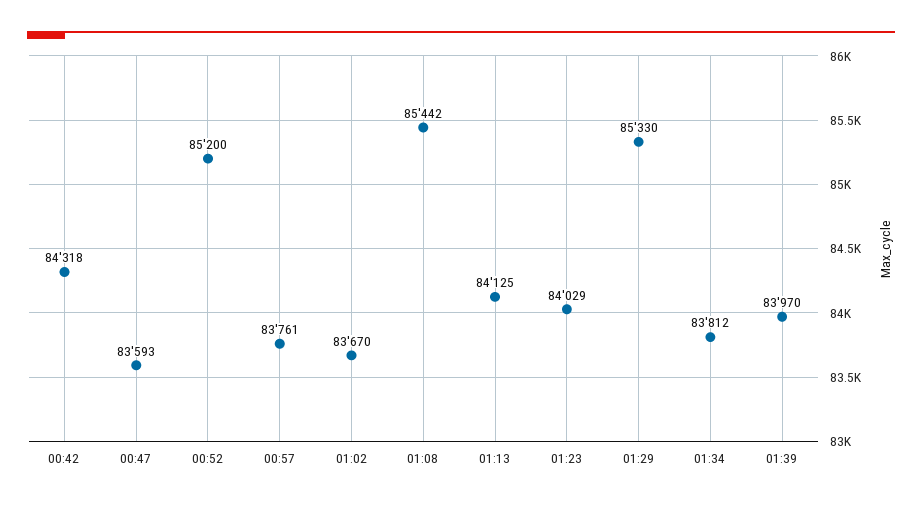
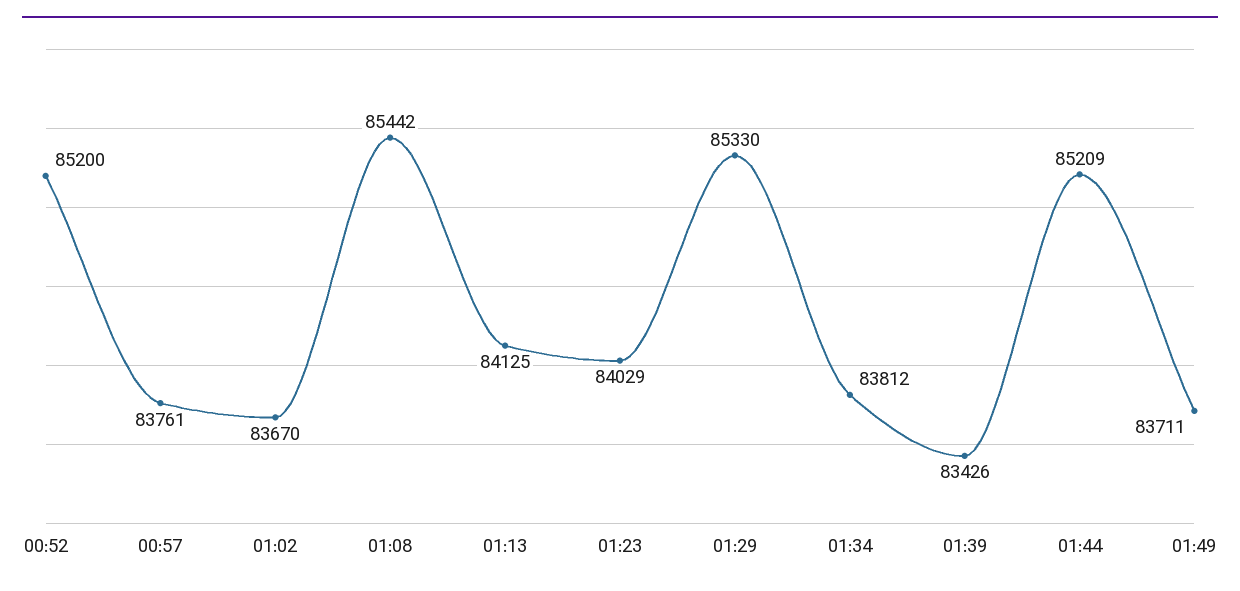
00:42: 84318 -> none
00:47: 83593 -> none
01:39: 83970 -> 83426
01:44: none -> 85209
01:49: none -> 83711

